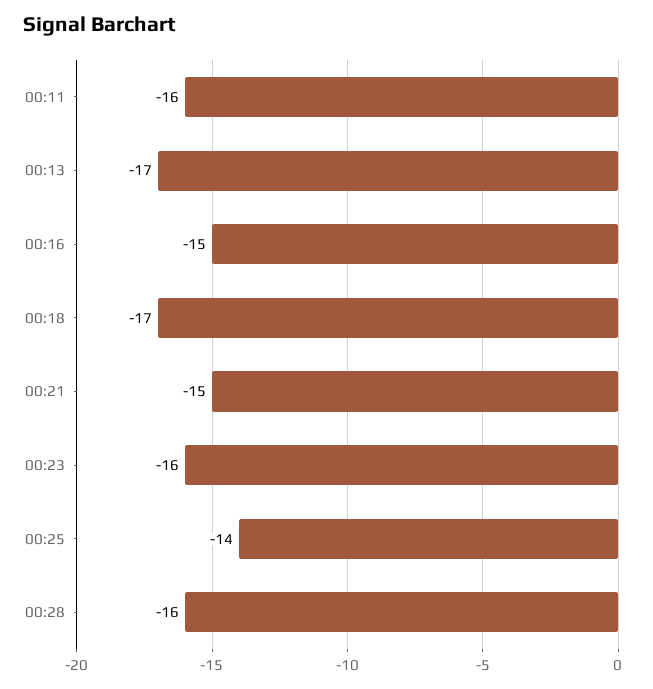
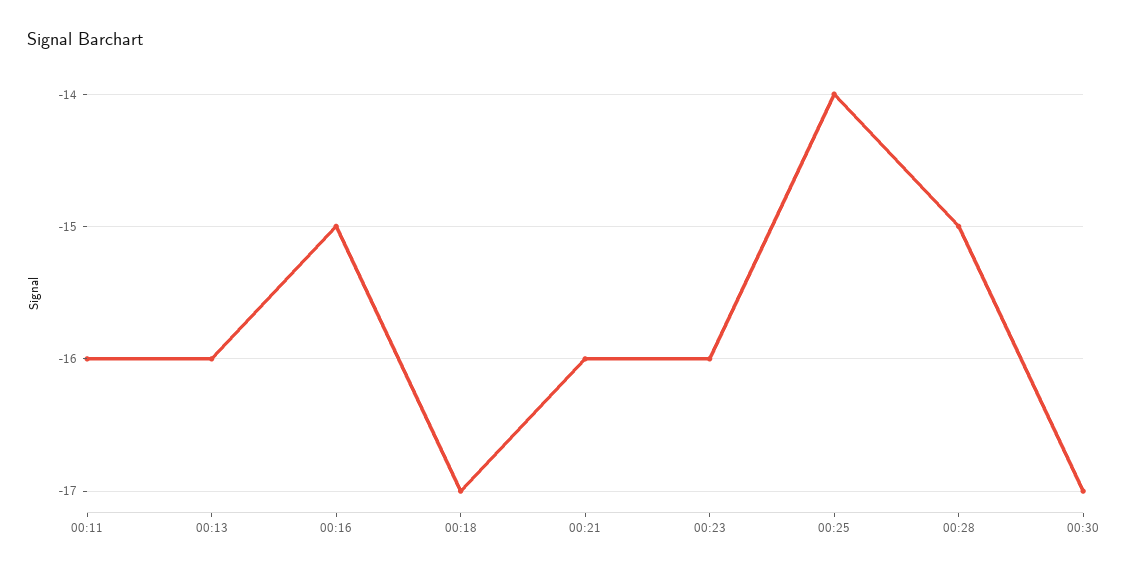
00:13: -17 -> -16
00:21: -15 -> -16
00:28: -16 -> -15
00:30: none -> -17

